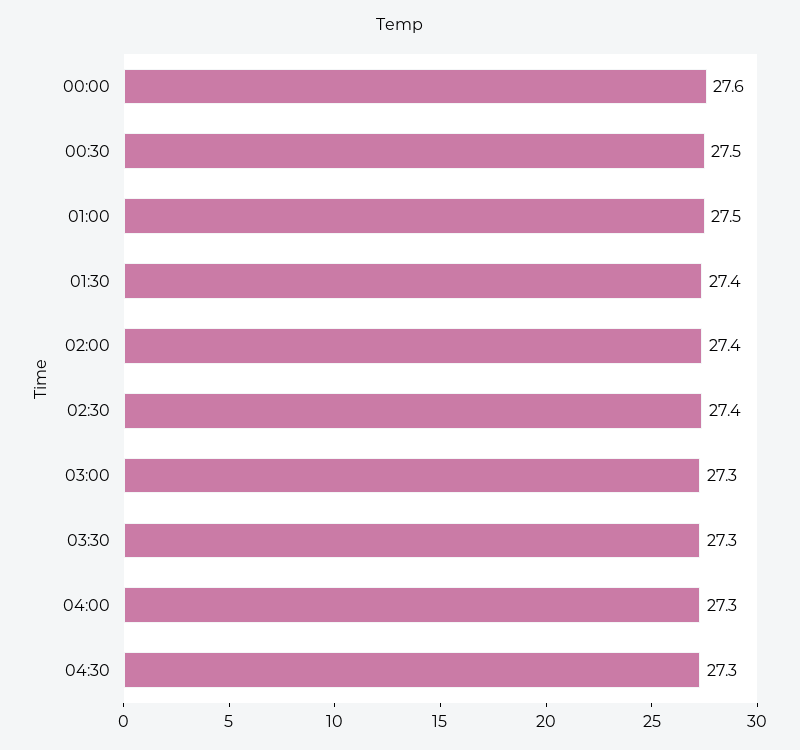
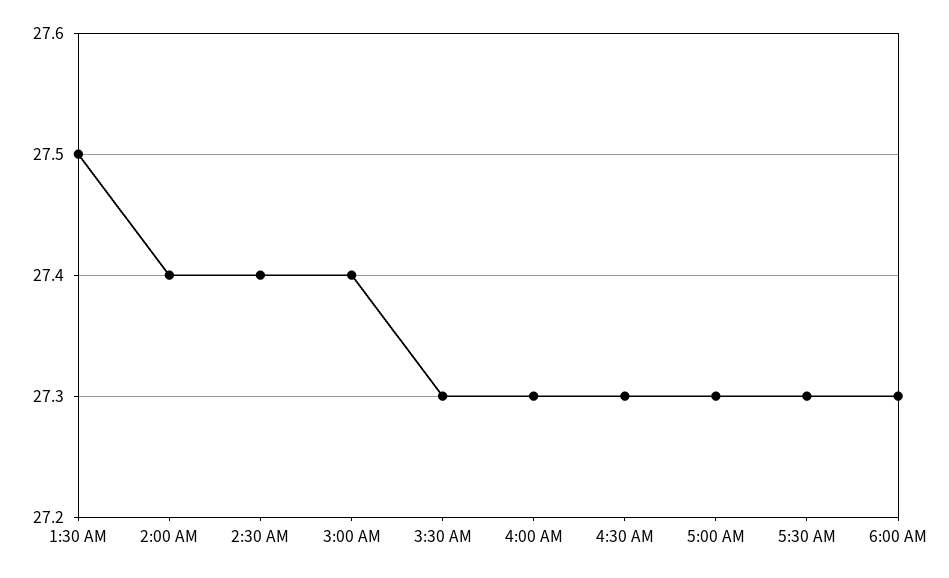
00:00: 27.6 -> none
00:30: 27.5 -> none
01:00: 27.5 -> none
01:30: 27.4 -> 27.5
03:00: 27.3 -> 27.4
5:00 AM: none -> 27.3
5:30 AM: none -> 27.3
6:00 AM: none -> 27.3

